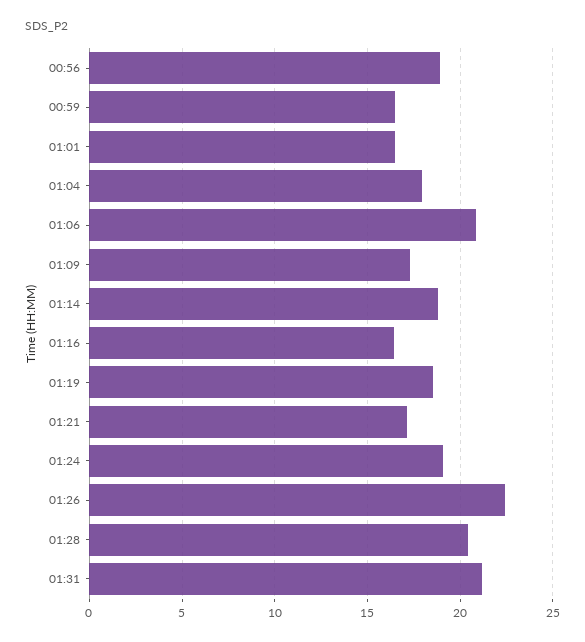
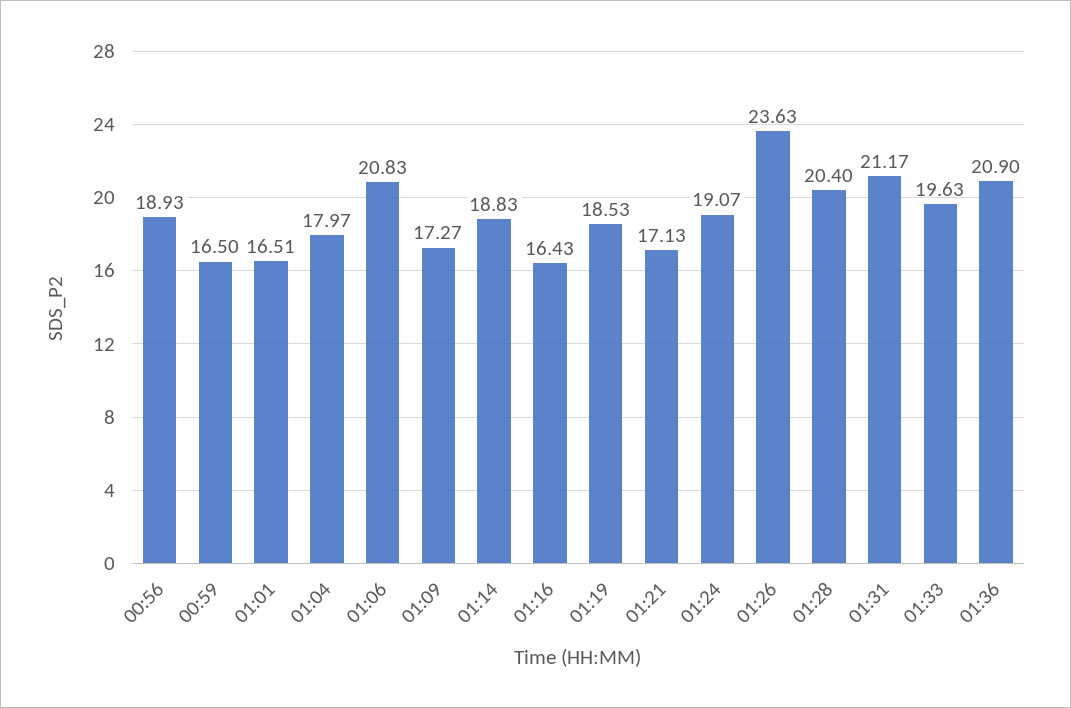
01:26: 22.5 -> 23.63
01:33: none -> 19.63
01:36: none -> 20.9

